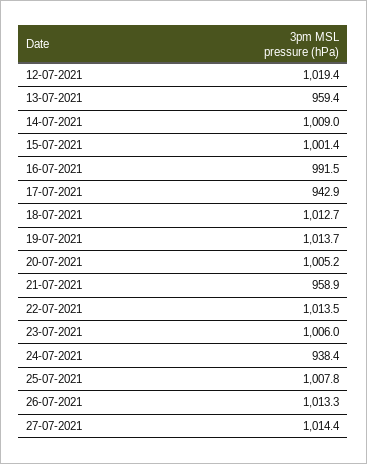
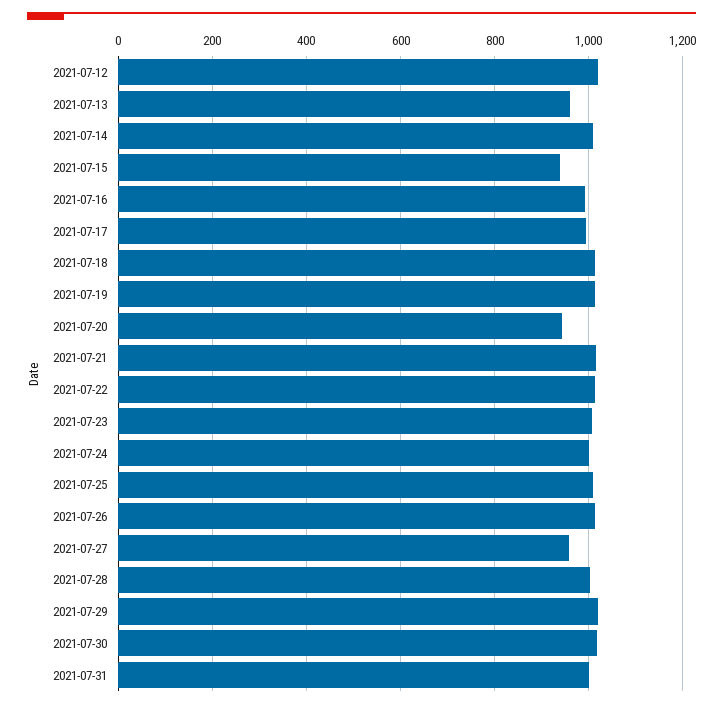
15-07-2021: 1001.4 -> 940
17-07-2021: 942.9 -> 1000
20-07-2021: 1005.2 -> 940
21-07-2021: 958.9 -> 1020
24-07-2021: 938.4 -> 1000
27-07-2021: 1014.4 -> 960
2021-07-28: none -> 1000
2021-07-29: none -> 1020
2021-07-30: none -> 1020
2021-07-31: none -> 1000

